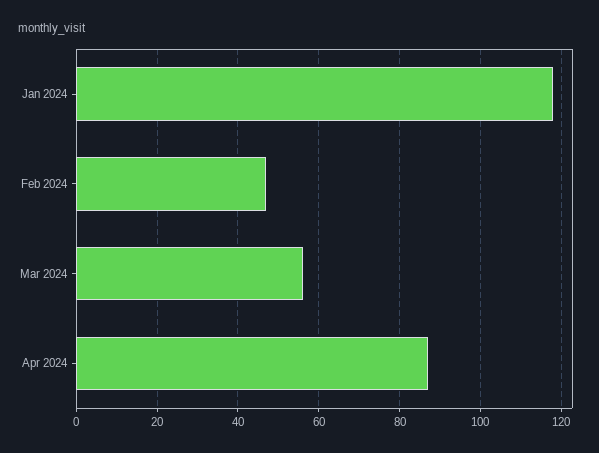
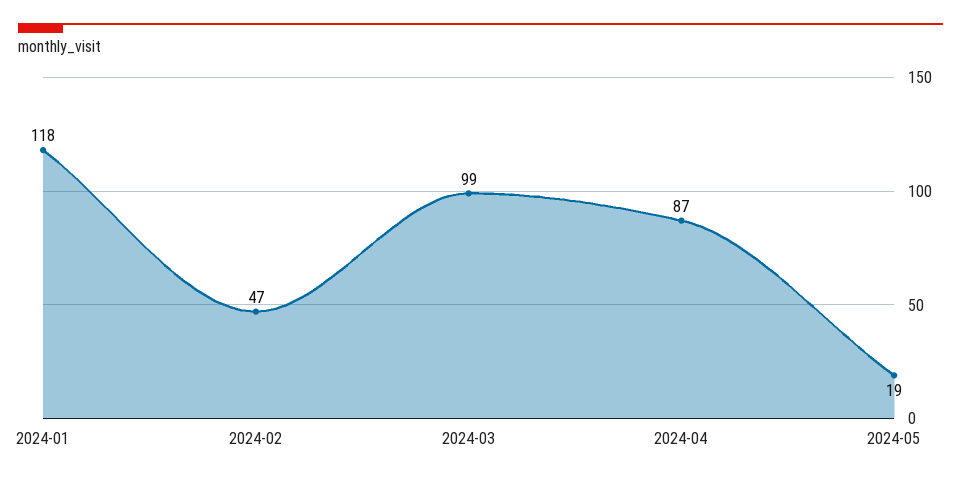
Mar 2024: 55 -> 99
2024-05: none -> 19

